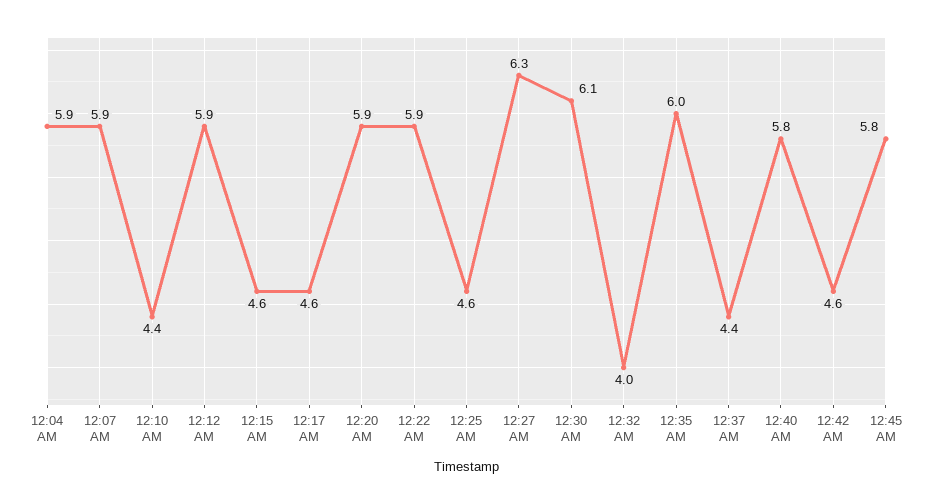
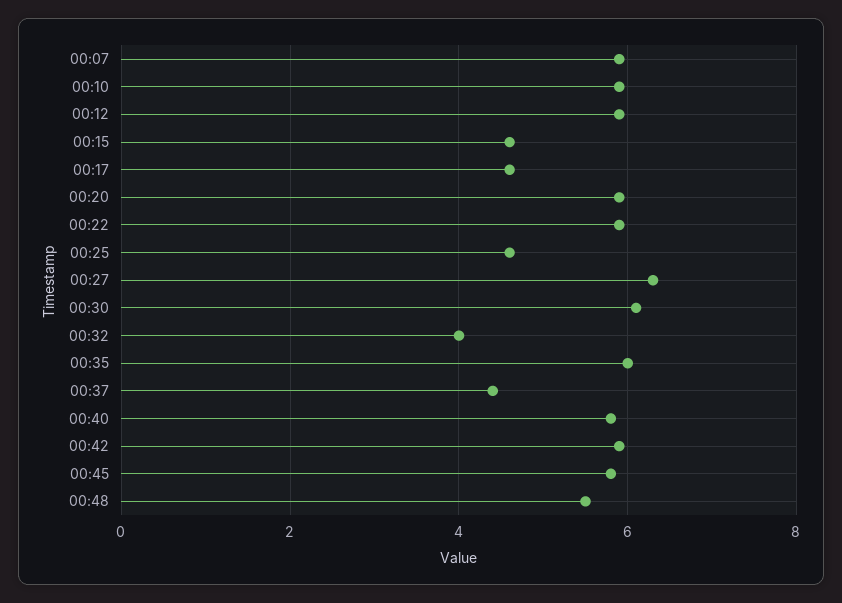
12:04 AM: 5.9 -> none
12:10 AM: 4.4 -> 6
12:42 AM: 4.6 -> 6
00:48: none -> 5.5

